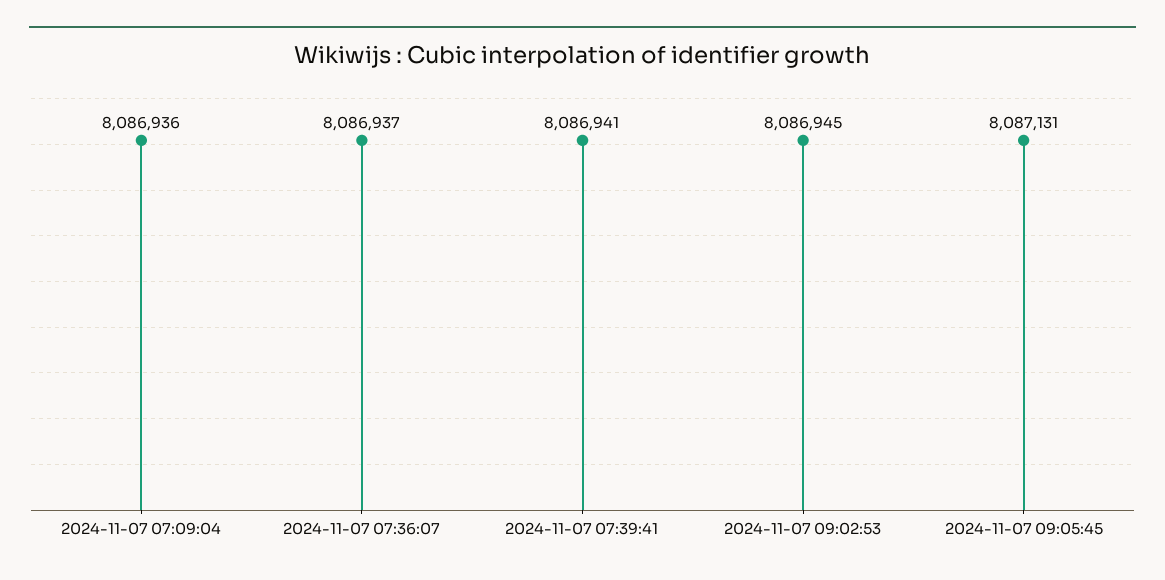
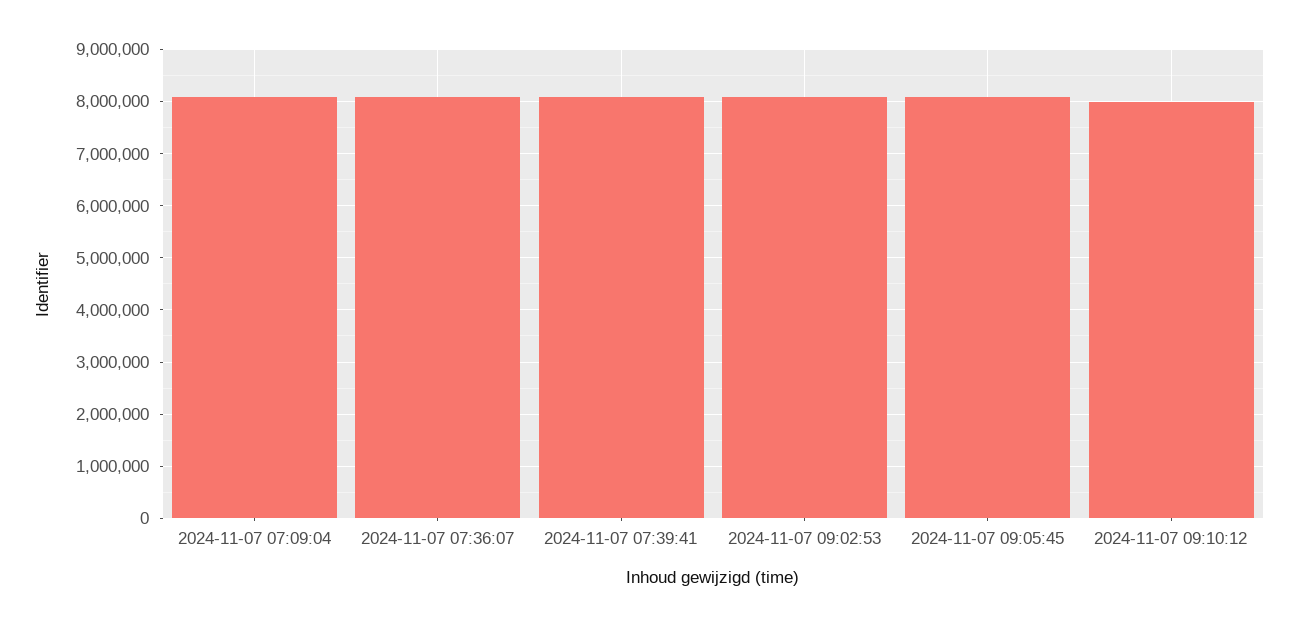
2024-11-07 09:10:12: none -> 8000000

